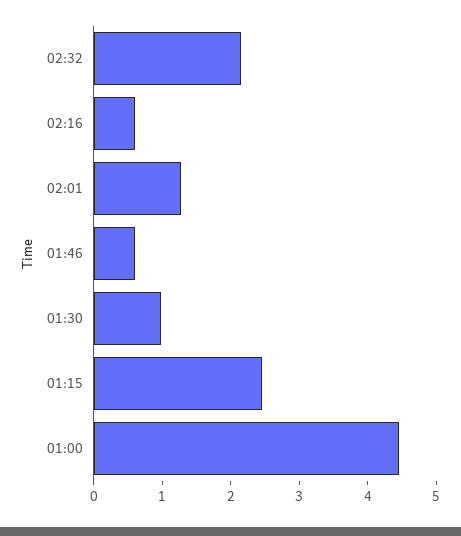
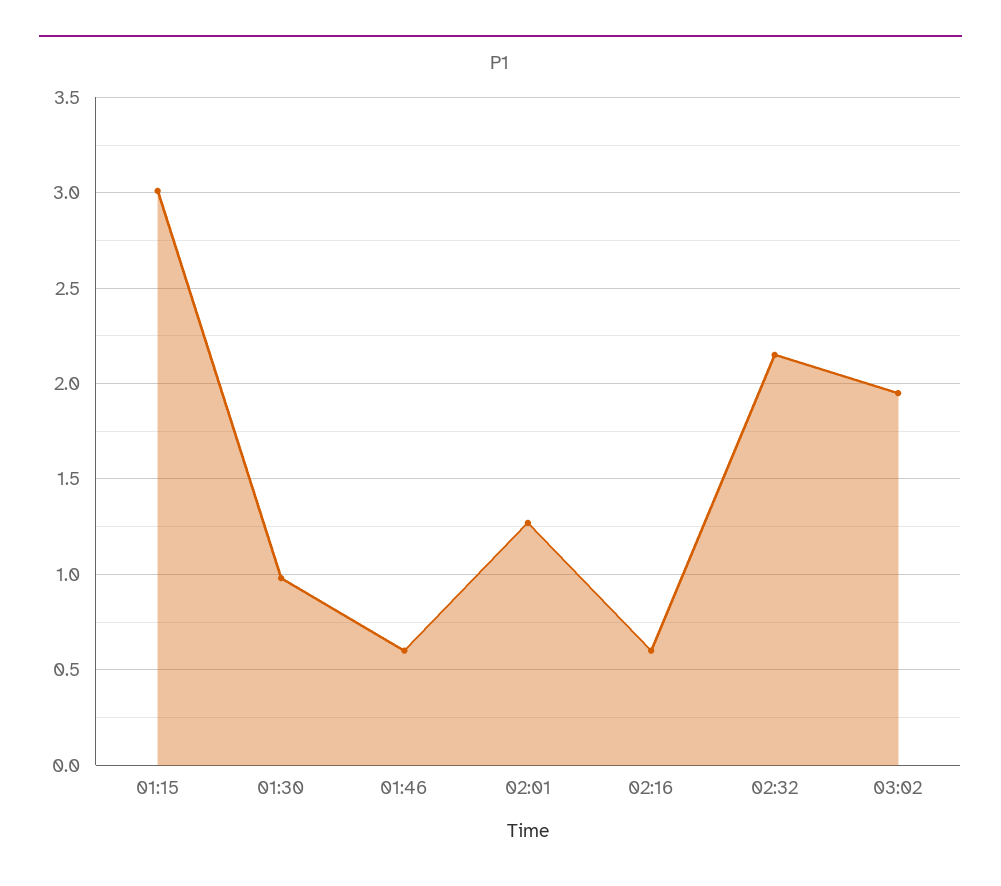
01:15: 2.4 -> 3
01:00: 4.4 -> none
03:02: none -> 1.95

